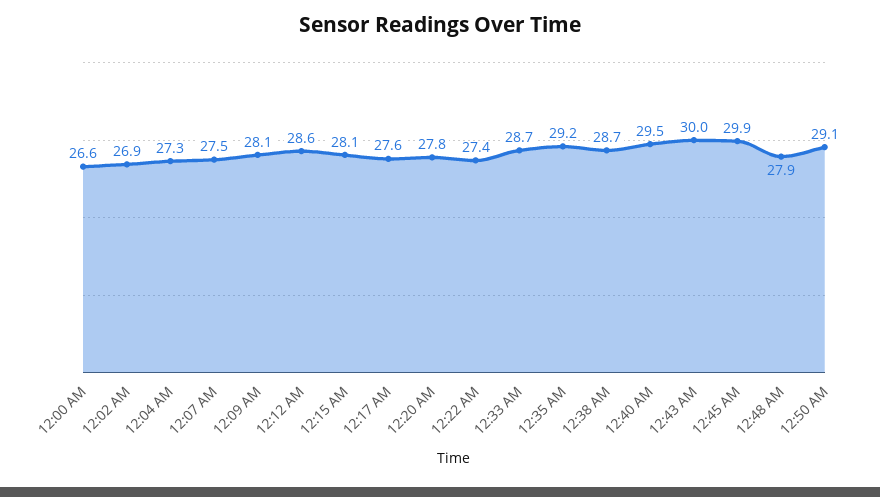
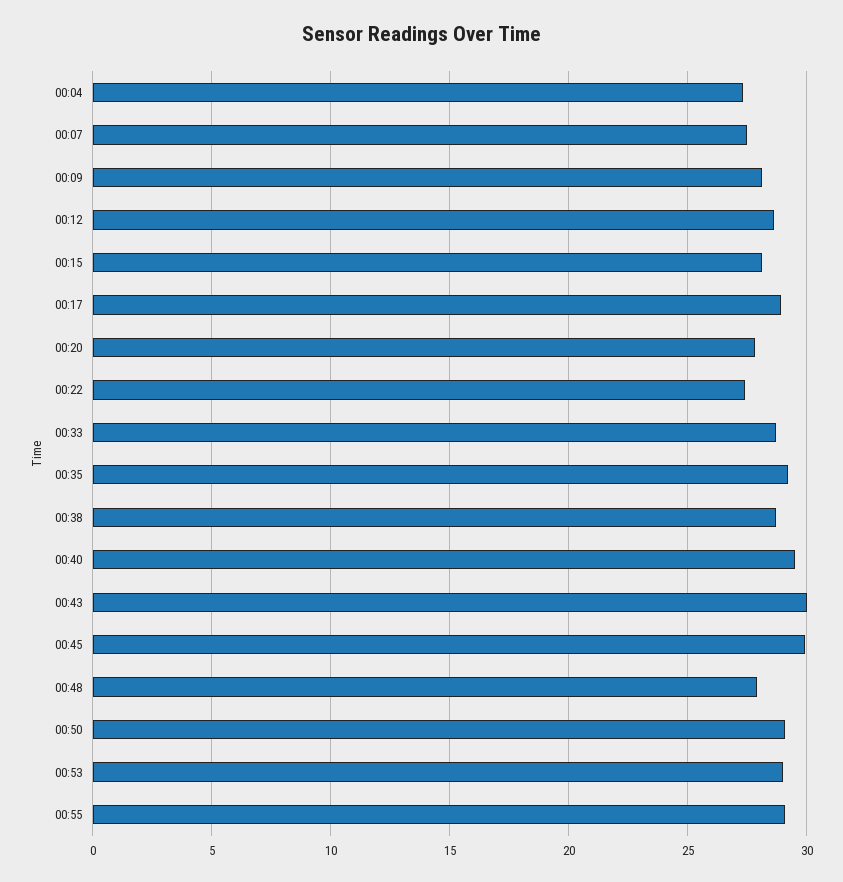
12:00 AM: 26.6 -> none
12:02 AM: 26.9 -> none
12:17 AM: 27.6 -> 29
00:53: none -> 29
00:55: none -> 29

